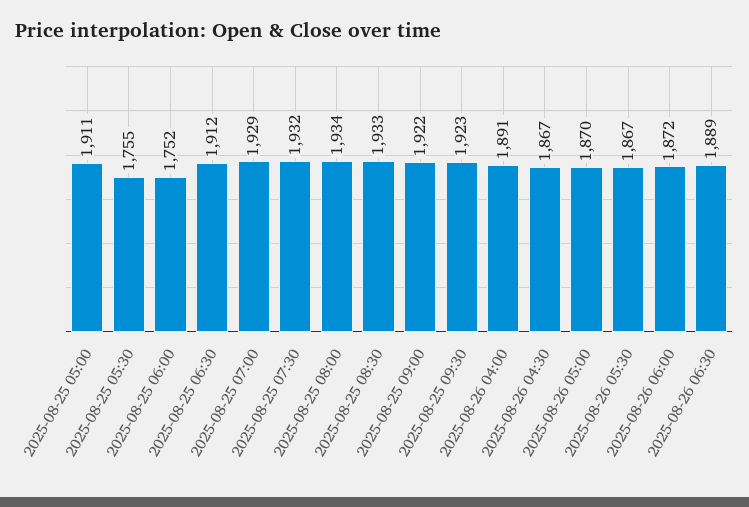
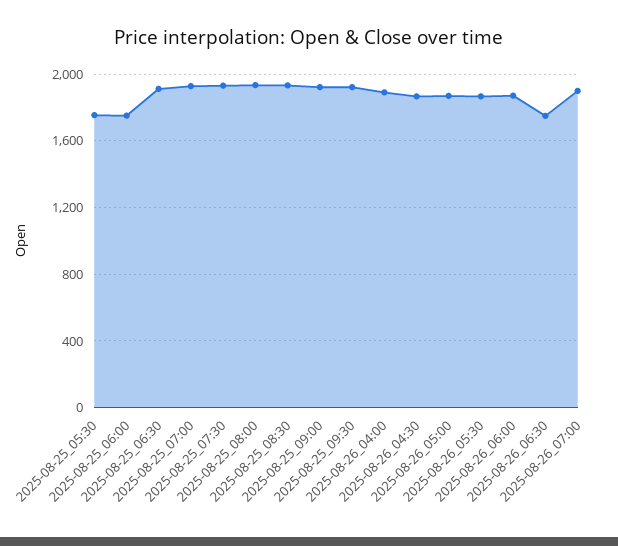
2025-08-25 05:00: 1911 -> none
2025-08-26 06:30: 1889 -> 1750
2025-08-26_07:00: none -> 1900

